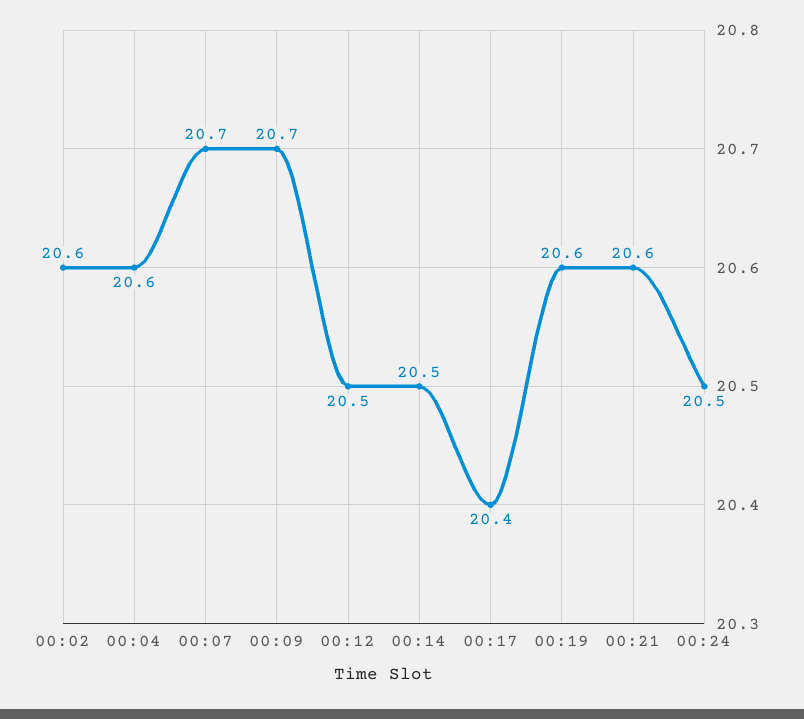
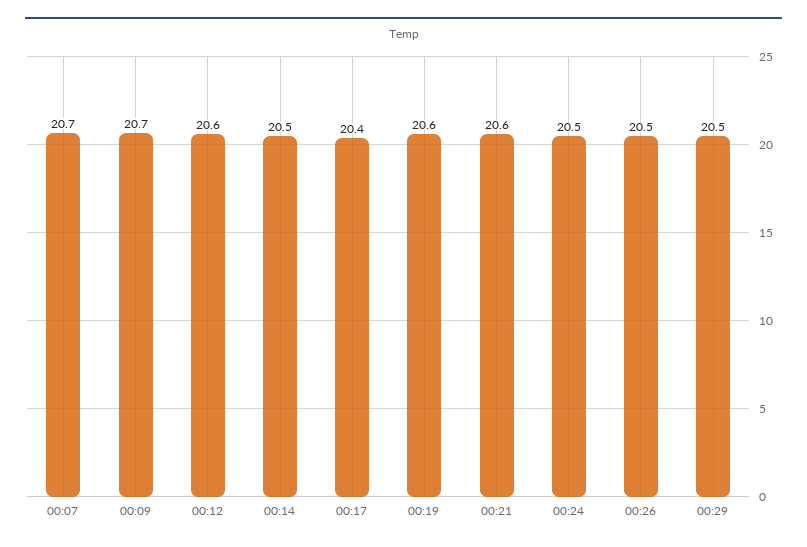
00:02: 20.6 -> none
00:04: 20.6 -> none
00:12: 20.5 -> 20.6
00:26: none -> 20.5
00:29: none -> 20.5

